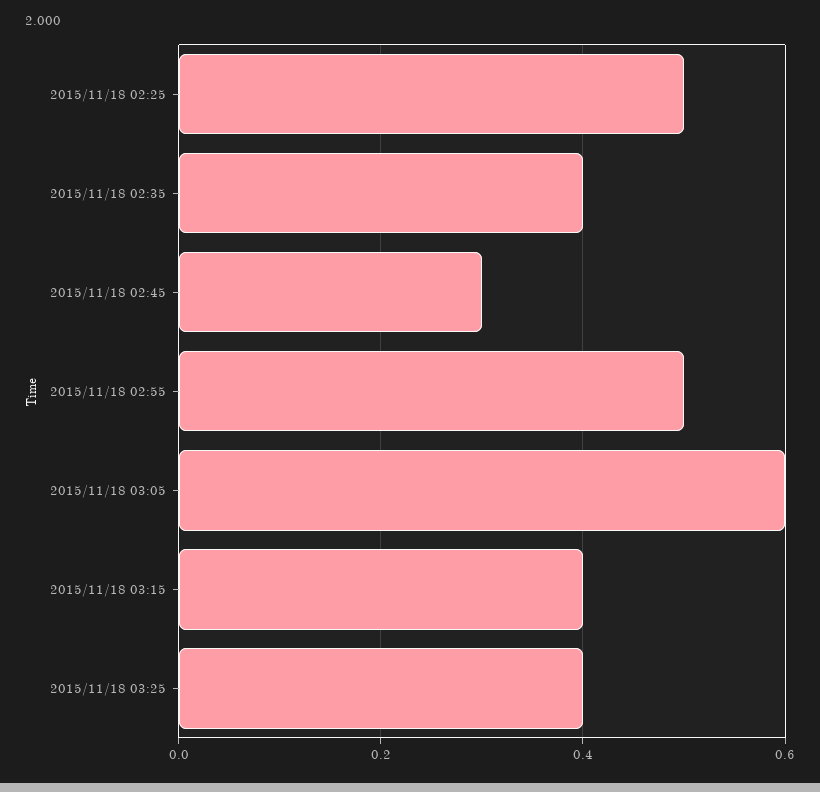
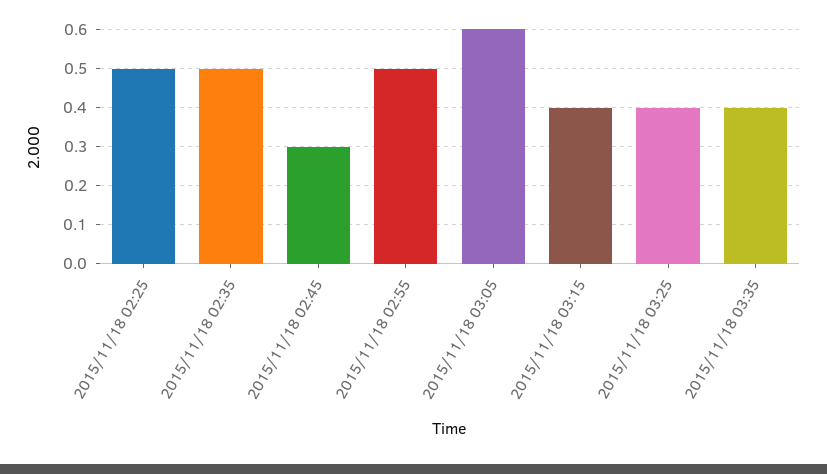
2015/11/18 02:35: 0.4 -> 0.5
2015/11/18 03:35: none -> 0.4

